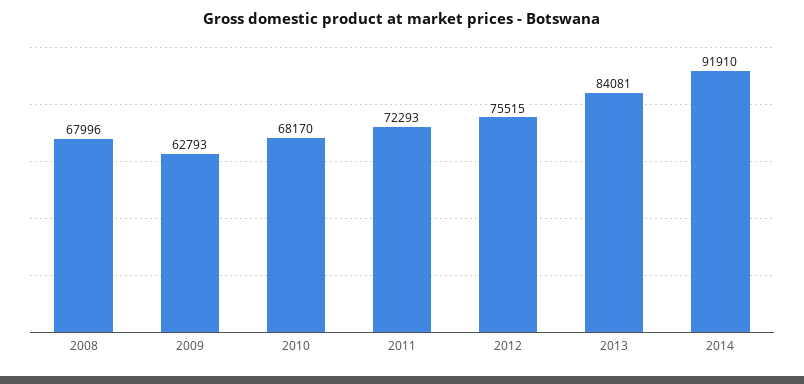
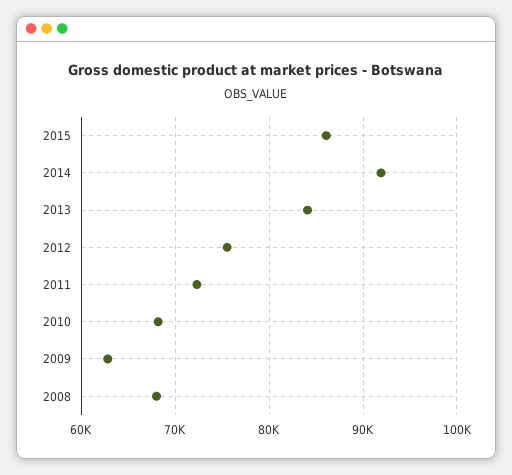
2015: none -> 86000

